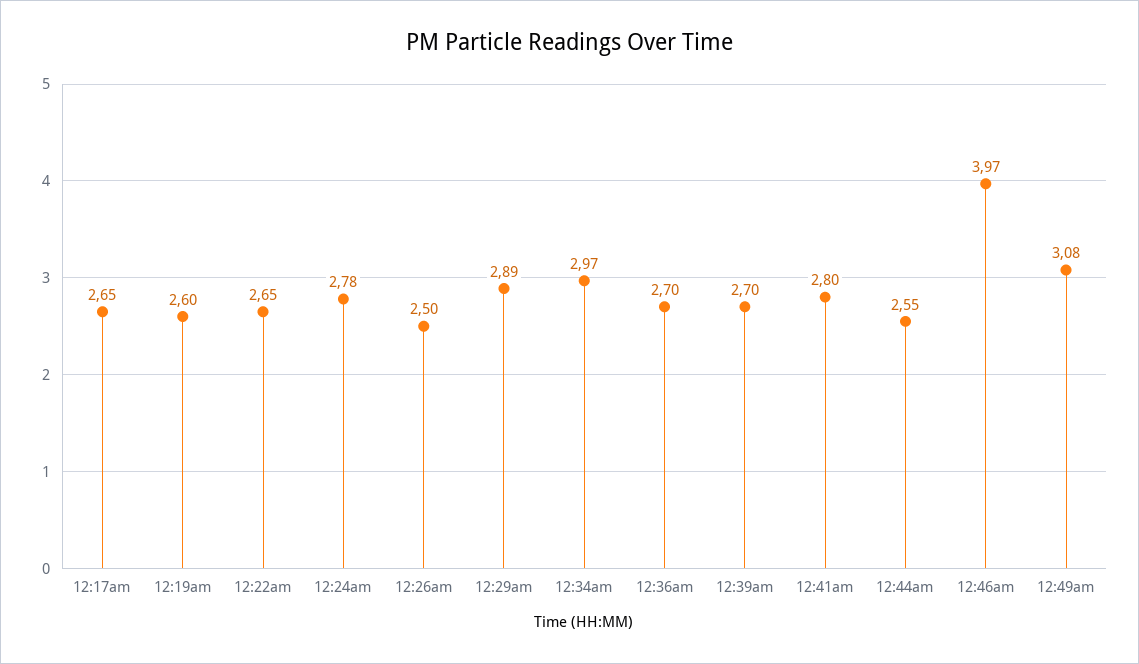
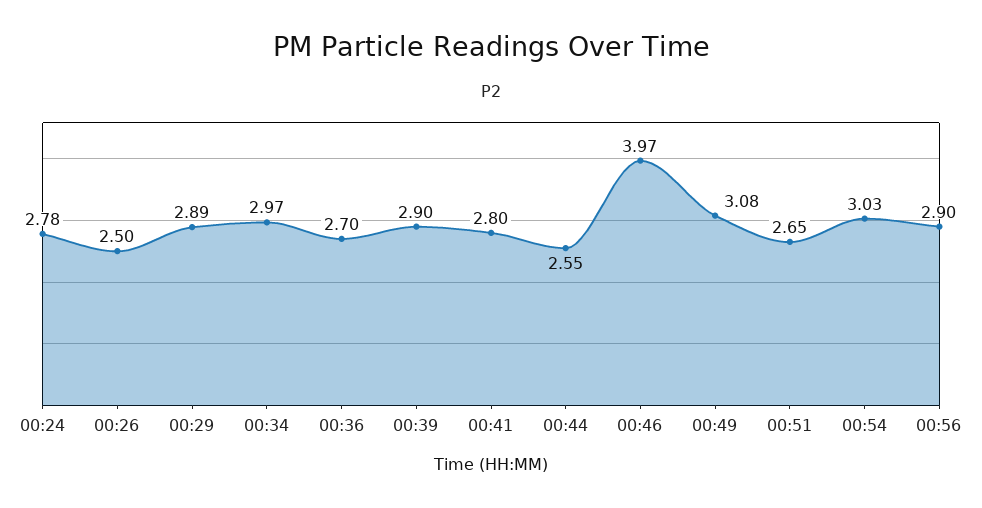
12:17am: 2.65 -> none
12:19am: 2.6 -> none
12:22am: 2.65 -> none
12:39am: 2.7 -> 2.9
00:51: none -> 2.65
00:54: none -> 3.03
00:56: none -> 2.9

